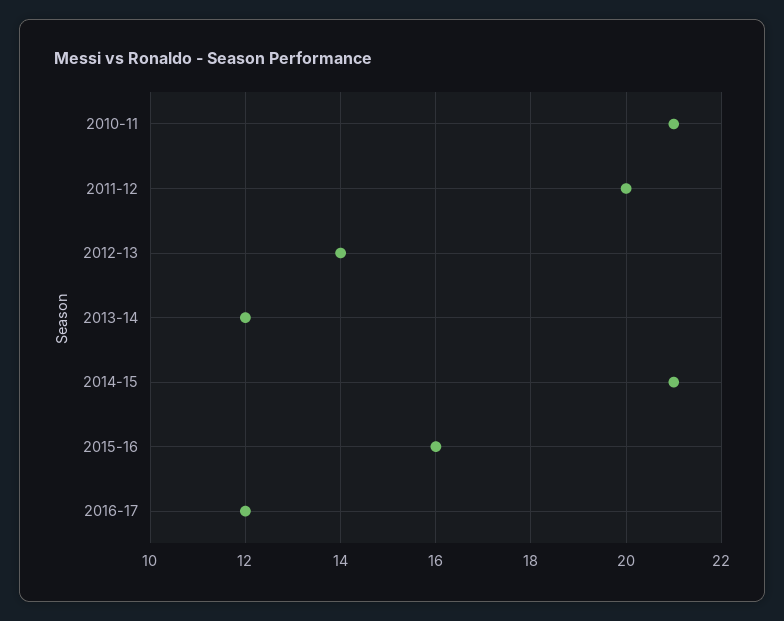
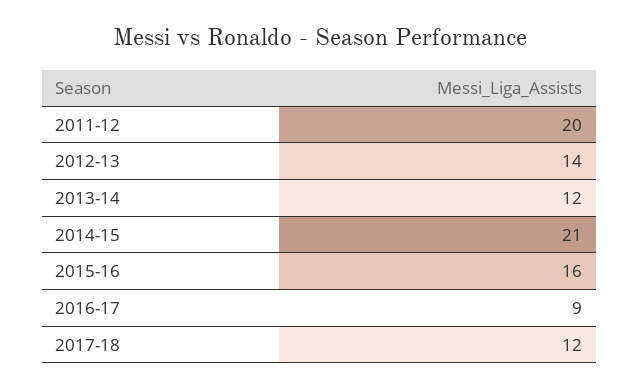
2010-11: 21 -> none
2016-17: 12 -> 9
2017-18: none -> 12

